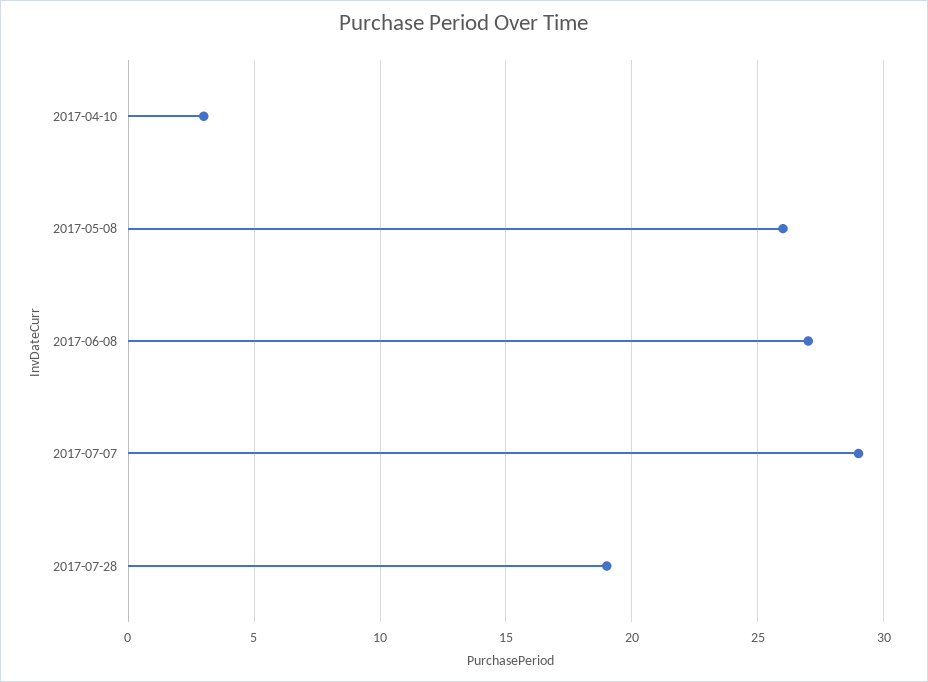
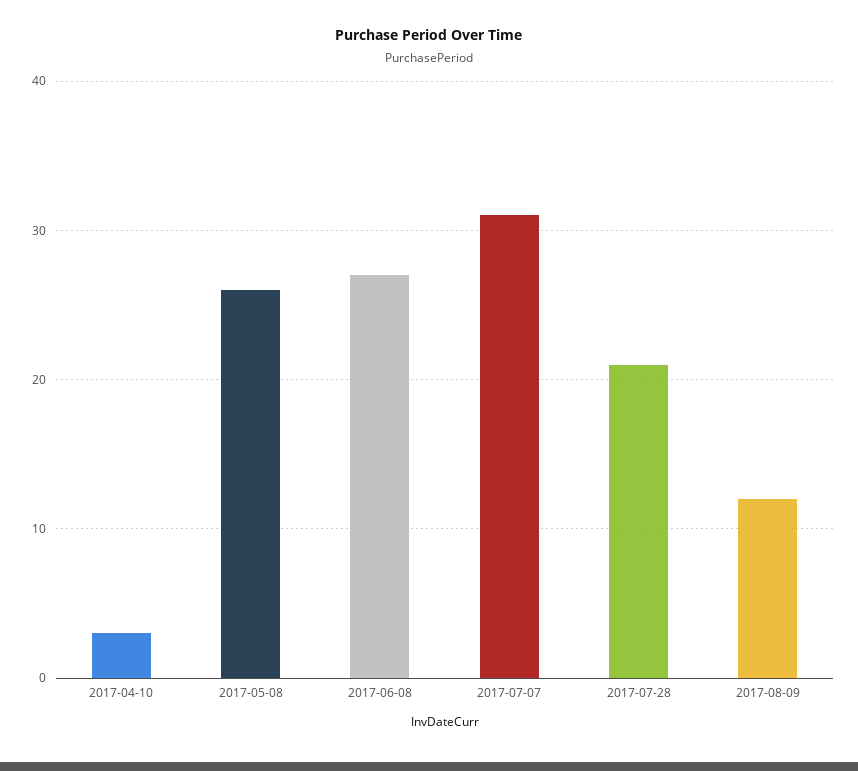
2017-07-07: 29 -> 31
2017-07-28: 19 -> 21
2017-08-09: none -> 12

